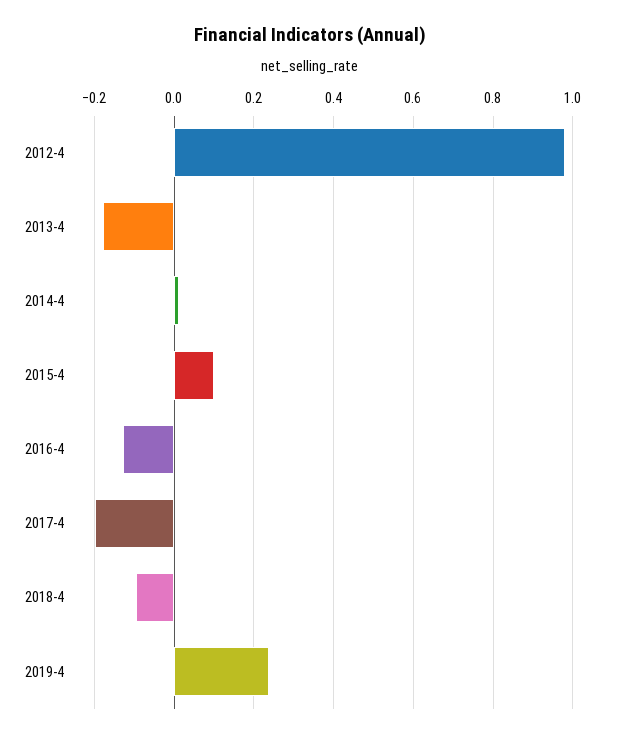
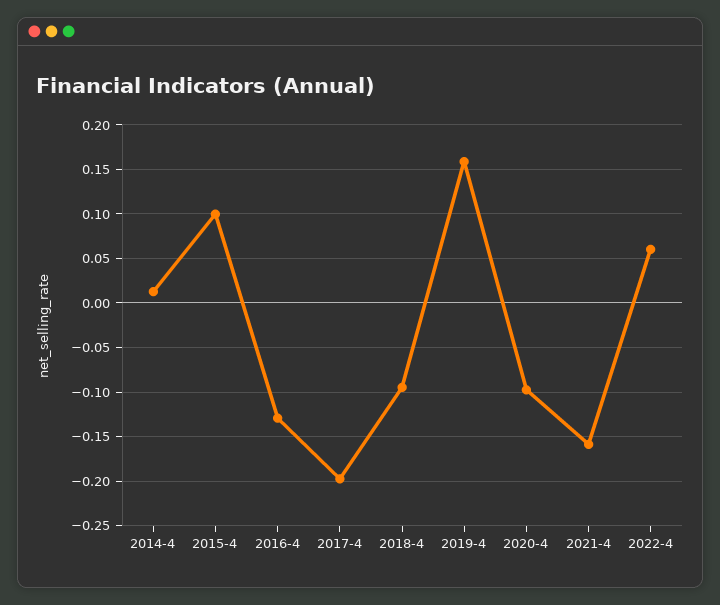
2012-4: 0.98 -> none
2013-4: -0.18 -> none
2019-4: 0.24 -> 0.16
2020-4: none -> -0.1
2021-4: none -> -0.16
2022-4: none -> 0.06

